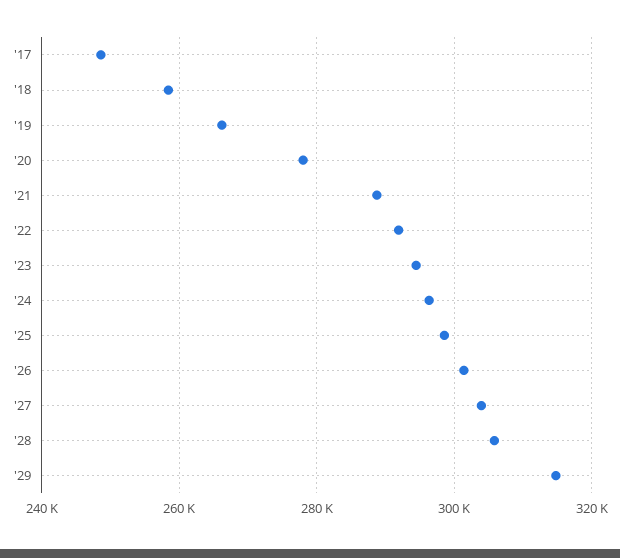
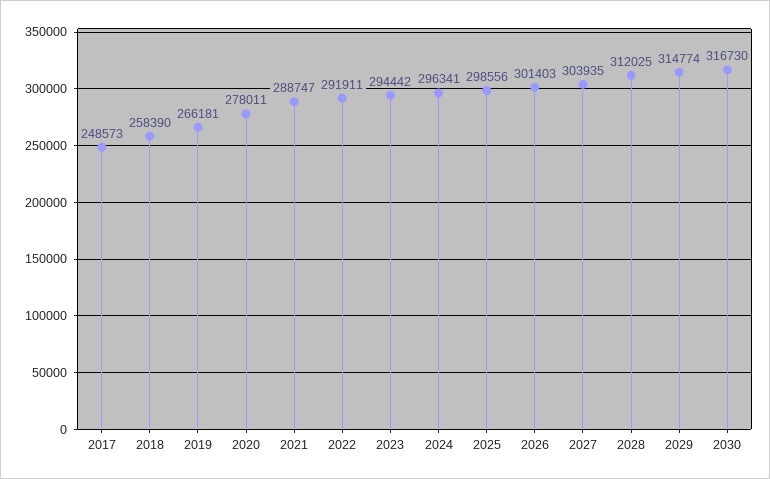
'28: 306000 -> 312025
2030: none -> 316730

